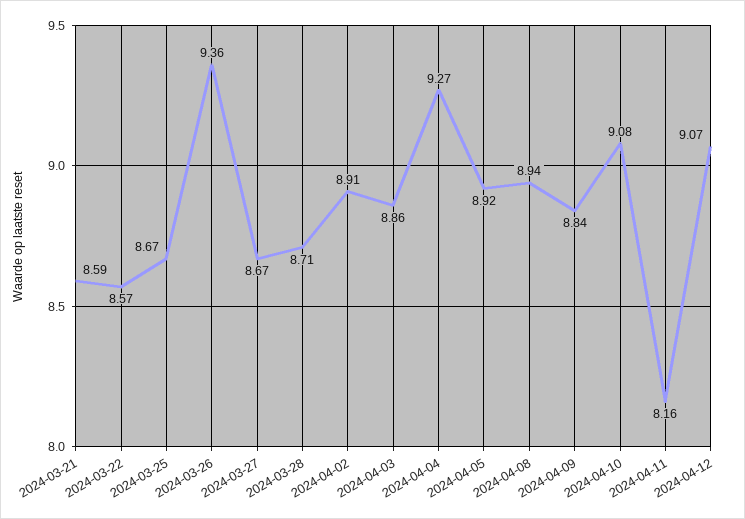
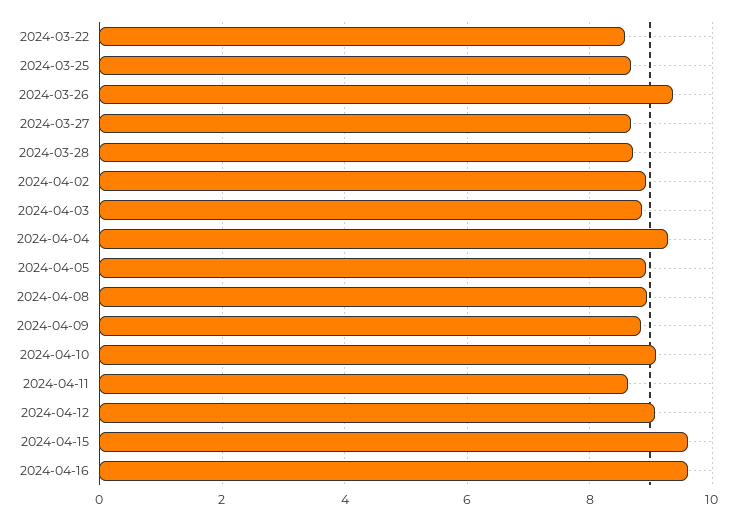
2024-03-21: 8.59 -> none
2024-04-11: 8.16 -> 8.6
2024-04-15: none -> 9.6
2024-04-16: none -> 9.6

